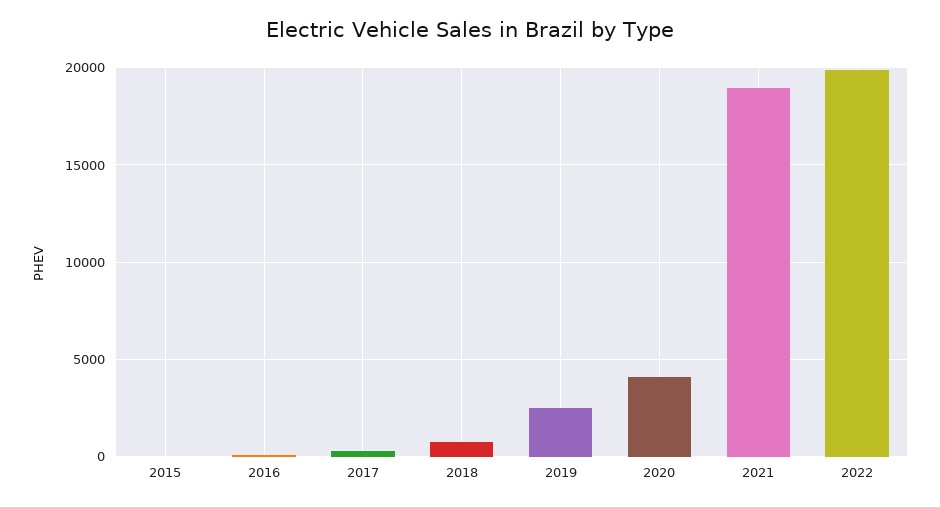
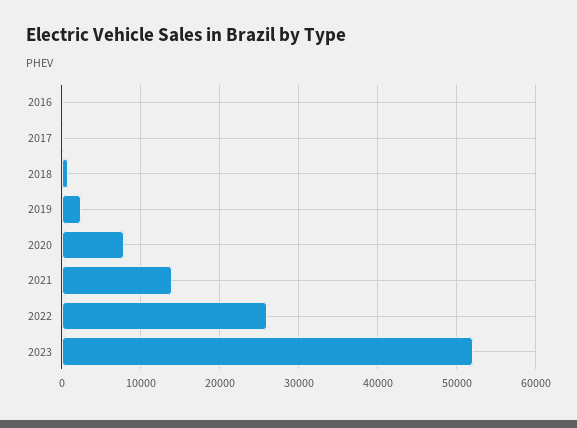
2015: 0 -> none
2020: 4000 -> 8000
2021: 19000 -> 14000
2022: 20000 -> 26000
2023: none -> 52000

